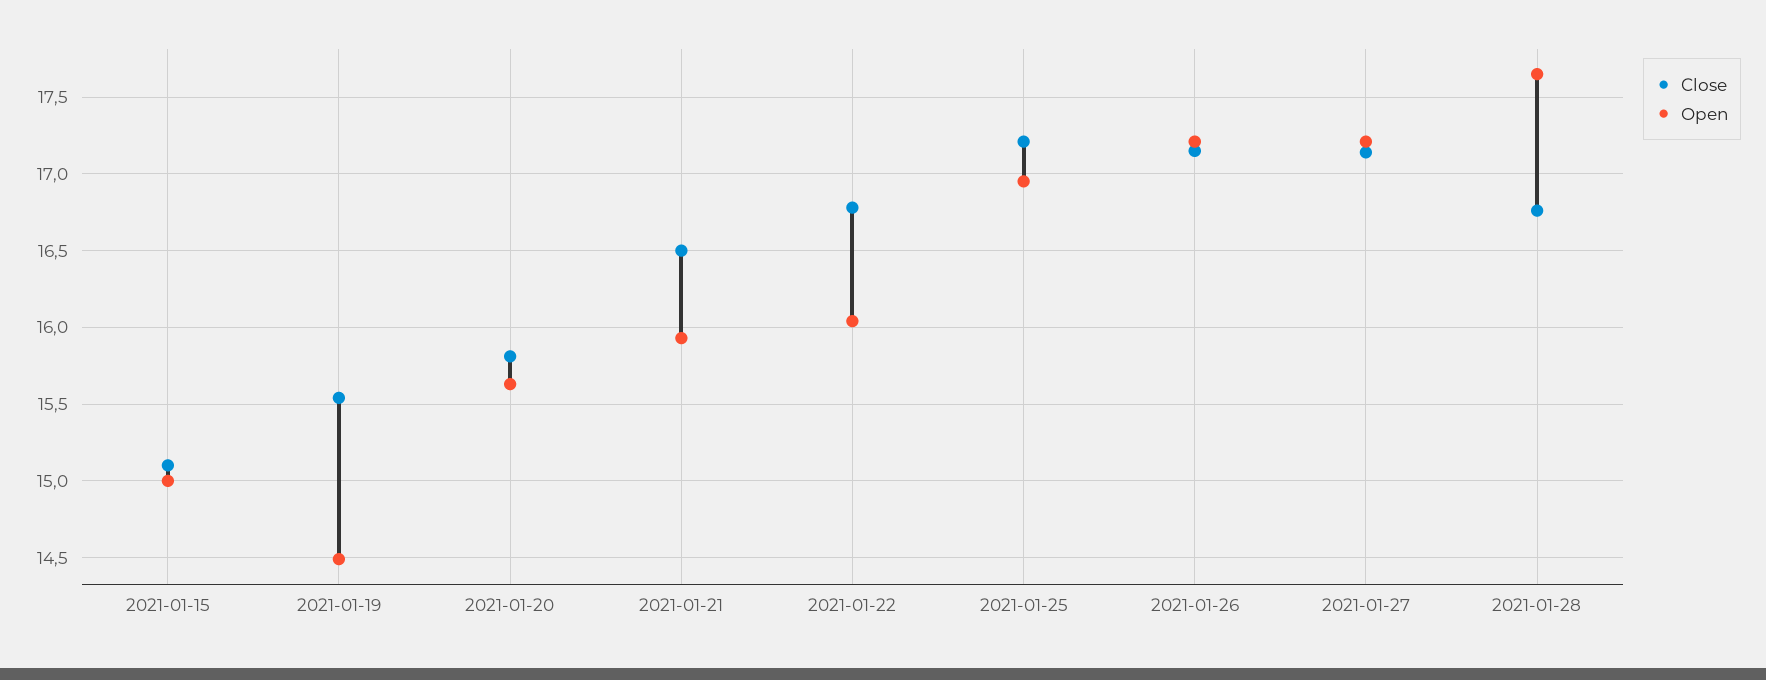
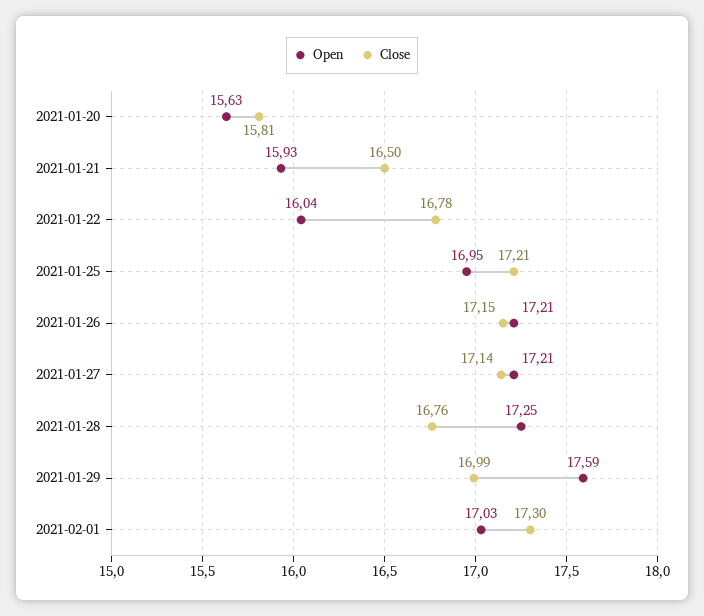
Close, 2021-01-15: 15.1 -> none
Open, 2021-01-15: 15 -> none
Close, 2021-01-19: 15.55 -> none
Open, 2021-01-19: 14.5 -> none
Open, 2021-01-28: 17.65 -> 17.25
Open, 2021-01-29: none -> 17.59
Close, 2021-01-29: none -> 16.99
Open, 2021-02-01: none -> 17.03
Close, 2021-02-01: none -> 17.3

